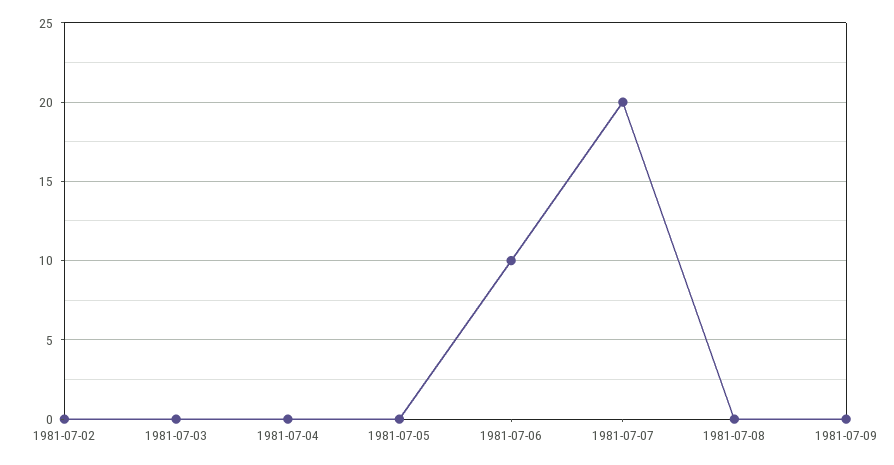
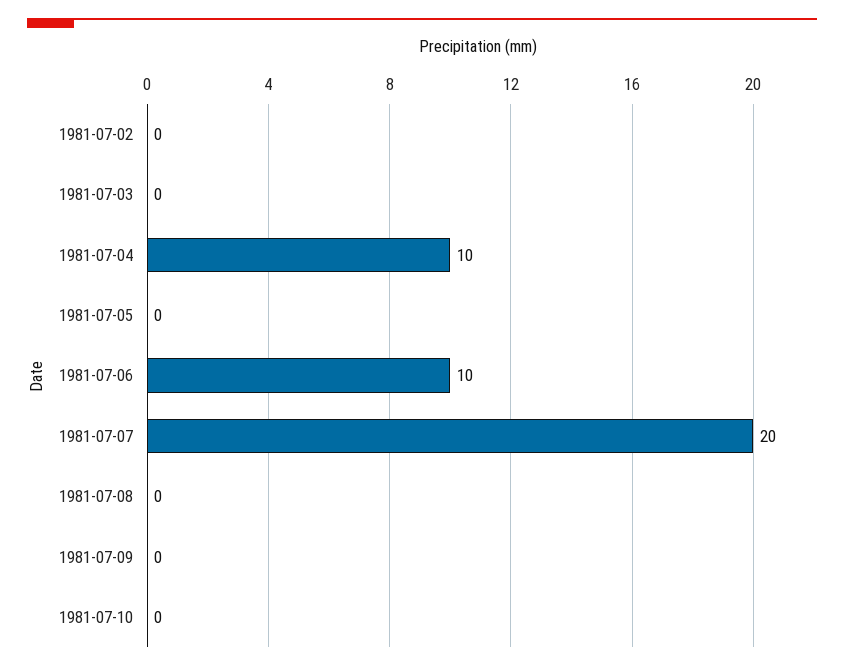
1981-07-04: 0 -> 10
1981-07-10: none -> 0

